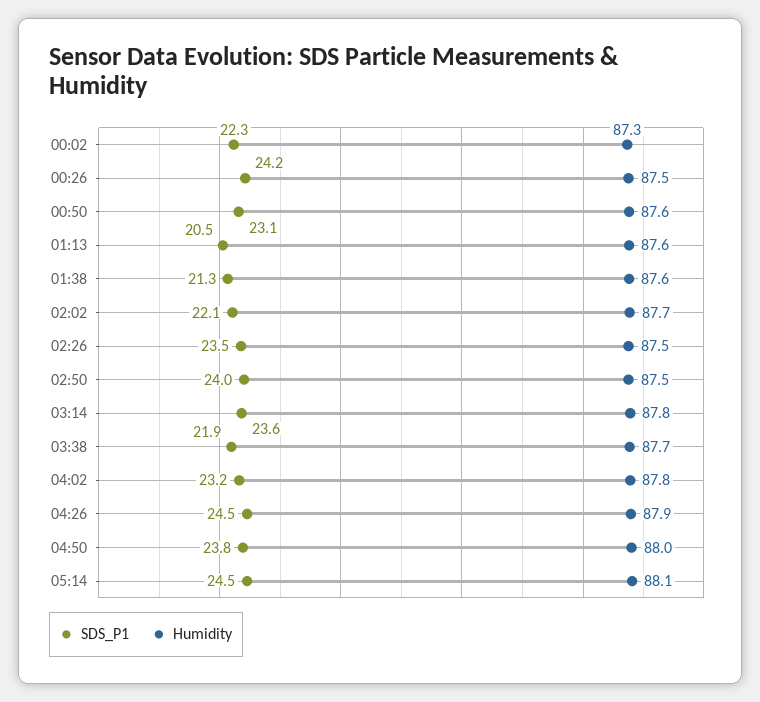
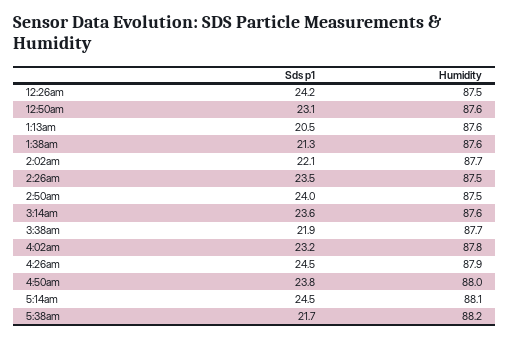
SDS_P1, 00:02: 22.3 -> none
Humidity, 00:02: 87.3 -> none
Humidity, 03:14: 87.8 -> 87.6
SDS_P1, 5:38am: none -> 21.7
Humidity, 5:38am: none -> 88.2

